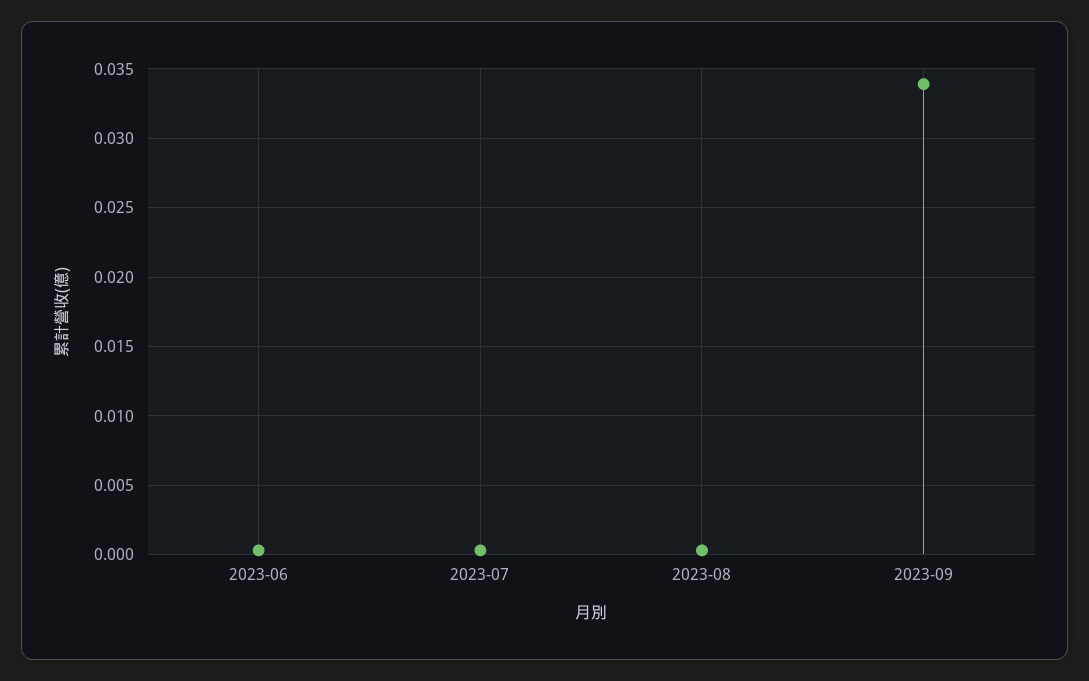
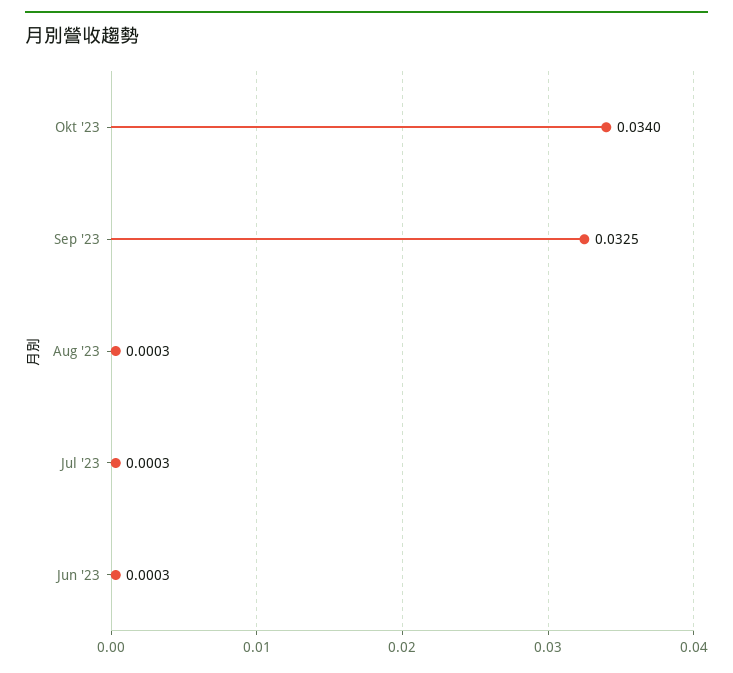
2023-09: 0.034 -> 0.0325
Okt '23: none -> 0.034

